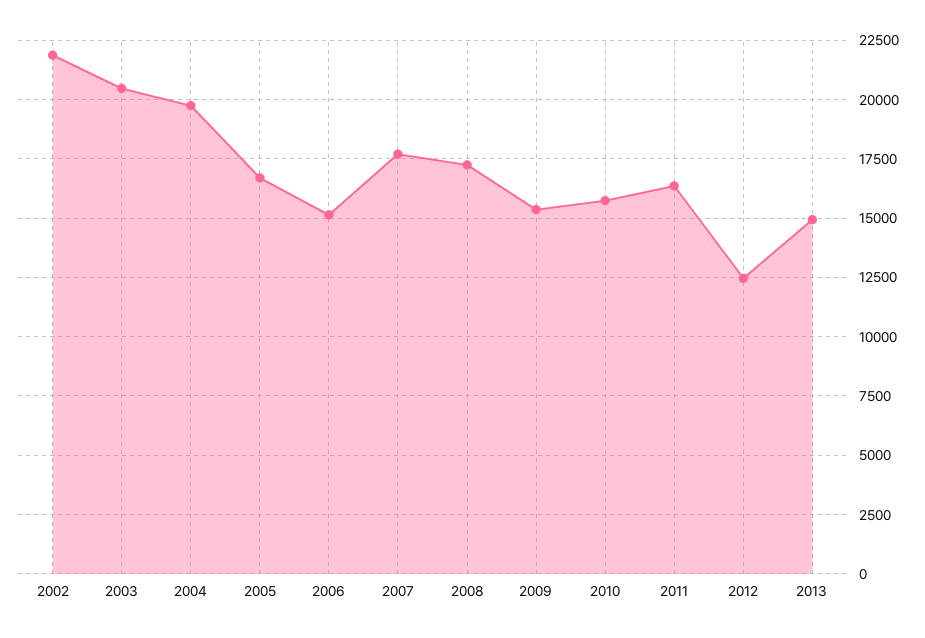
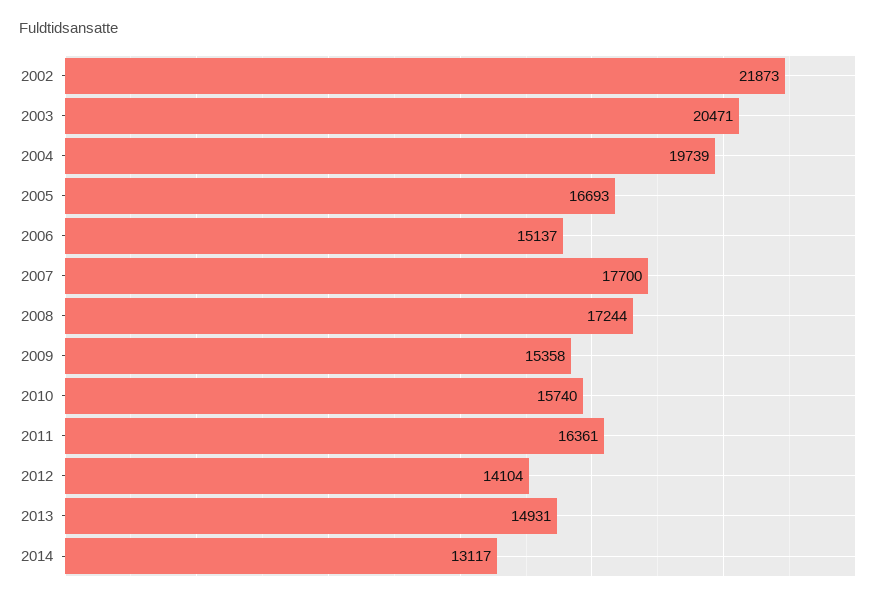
2012: 12500 -> 14104
2014: none -> 13117

